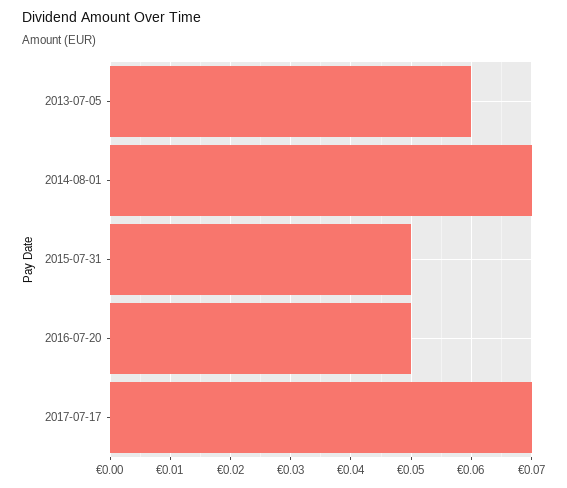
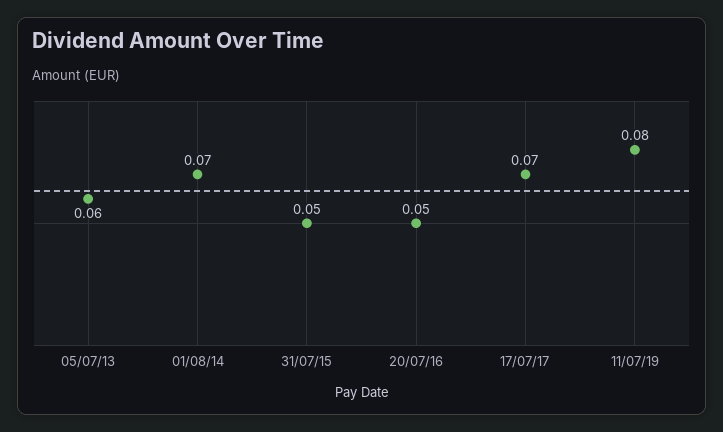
11/07/19: none -> 0.08

